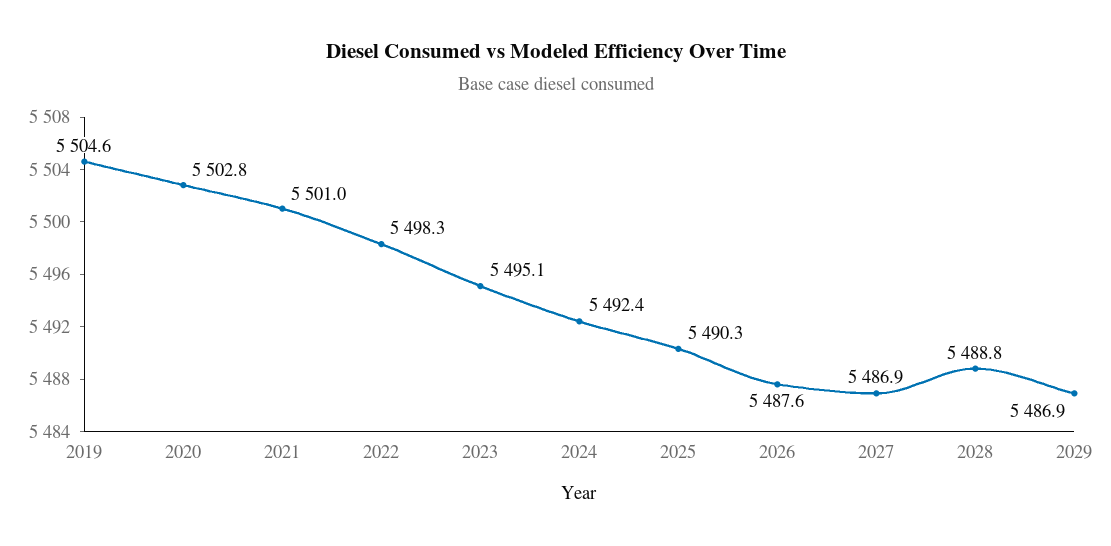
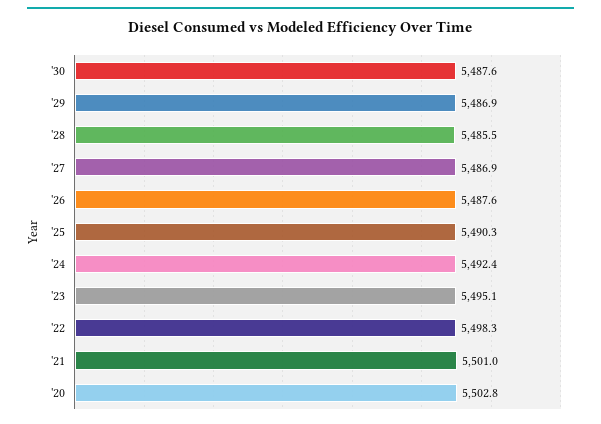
2019: 5504.6 -> none
2028: 5488.8 -> 5485.5
'30: none -> 5487.6

